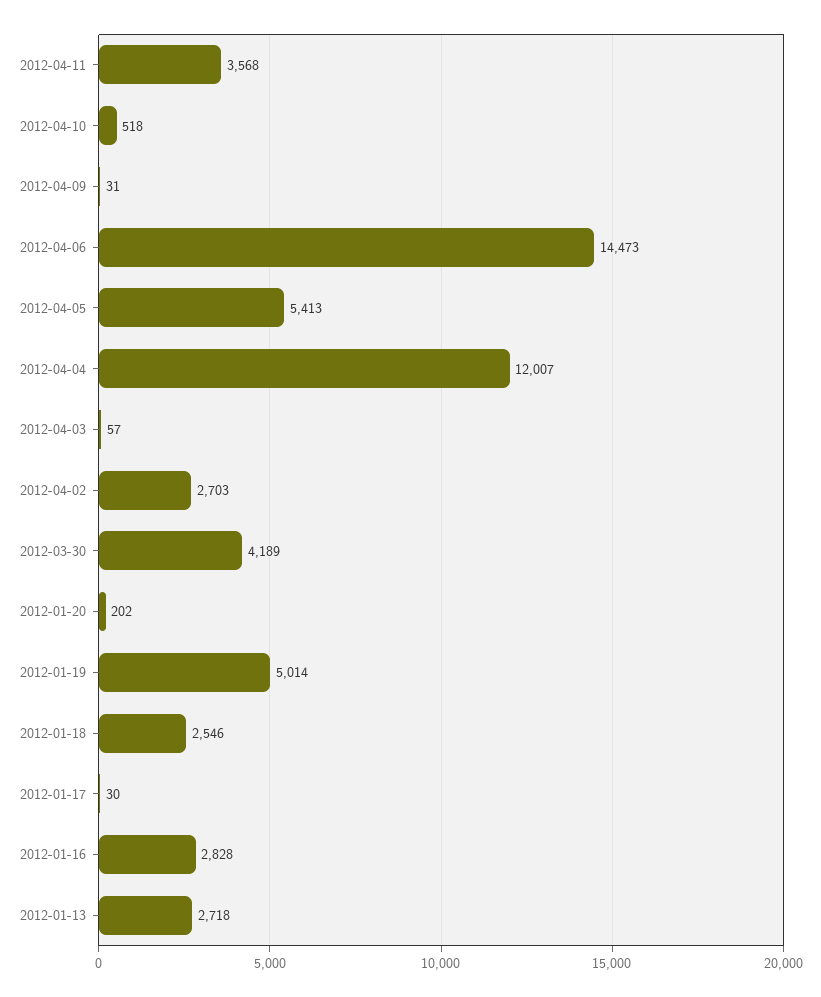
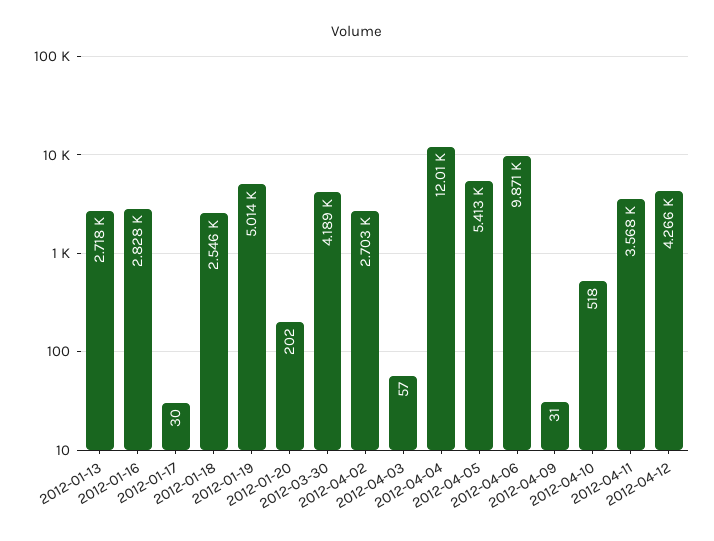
2012-04-06: 14473 -> 9871
2012-04-12: none -> 4266

